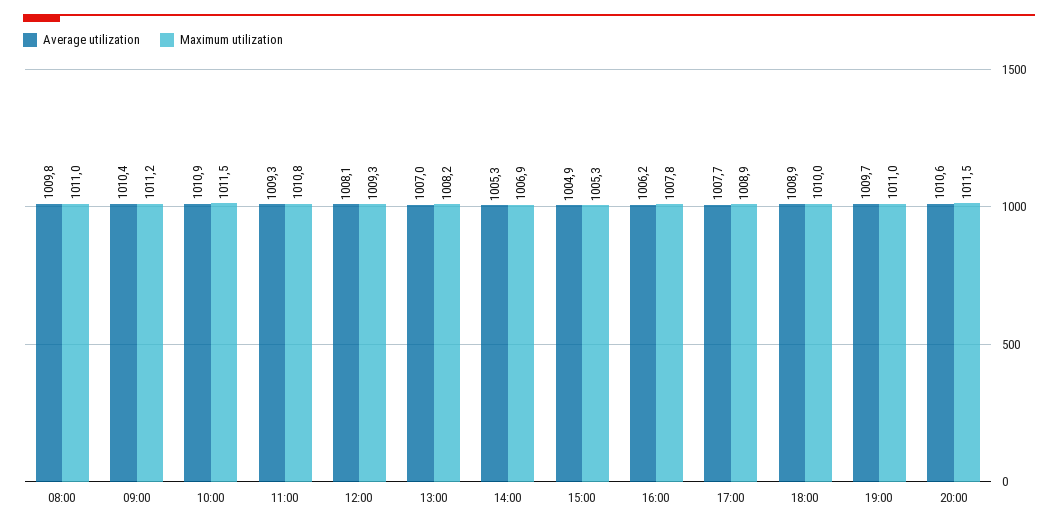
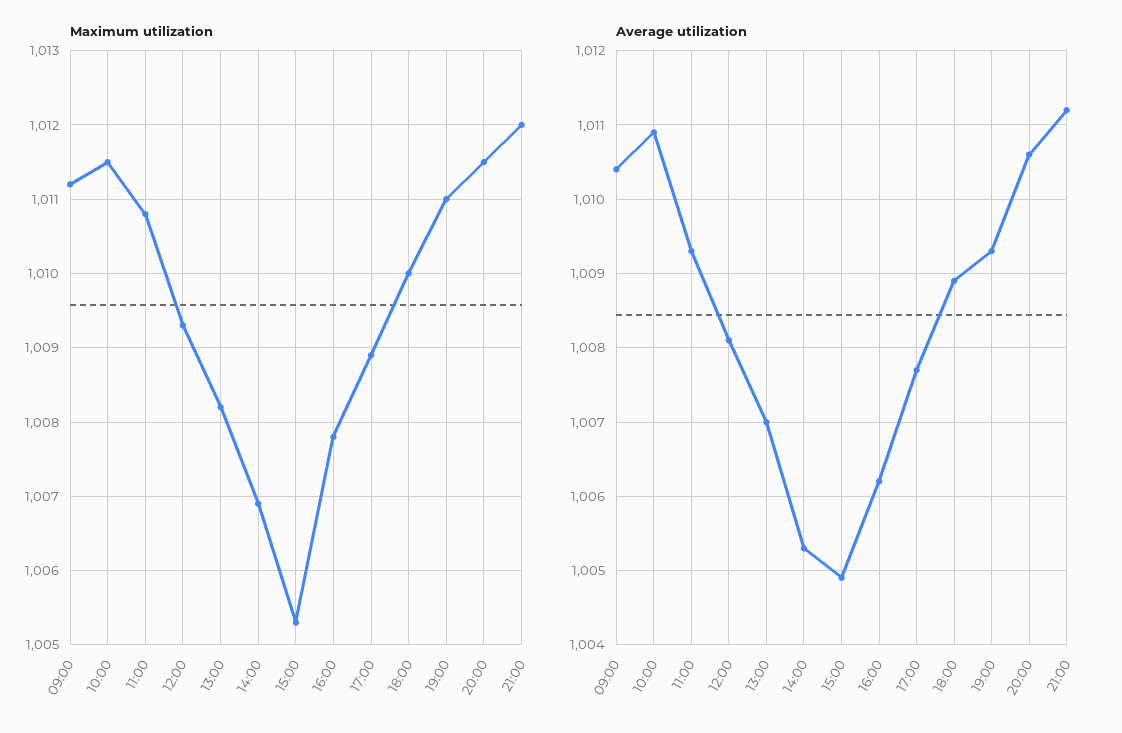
Average utilization, 08:00: 1009.8 -> none
Maximum utilization, 08:00: 1011 -> none
Average utilization, 19:00: 1009.7 -> 1009.3
Maximum utilization, 21:00: none -> 1012
Average utilization, 21:00: none -> 1011.2

